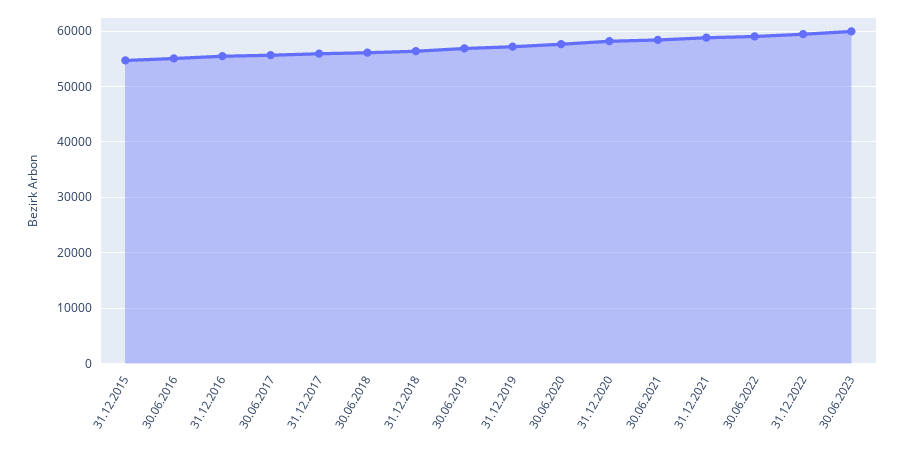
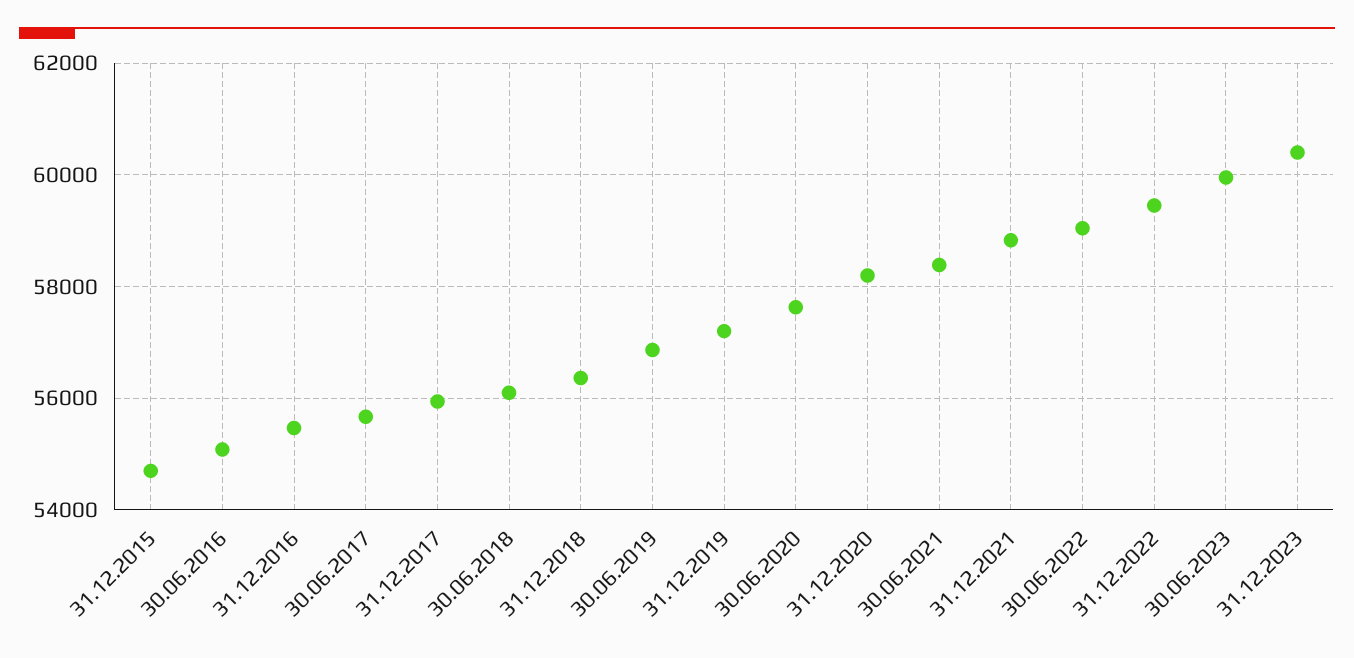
31.12.2023: none -> 60400

